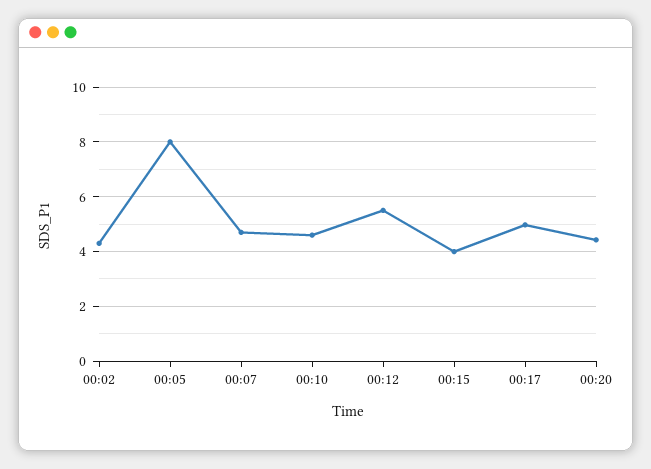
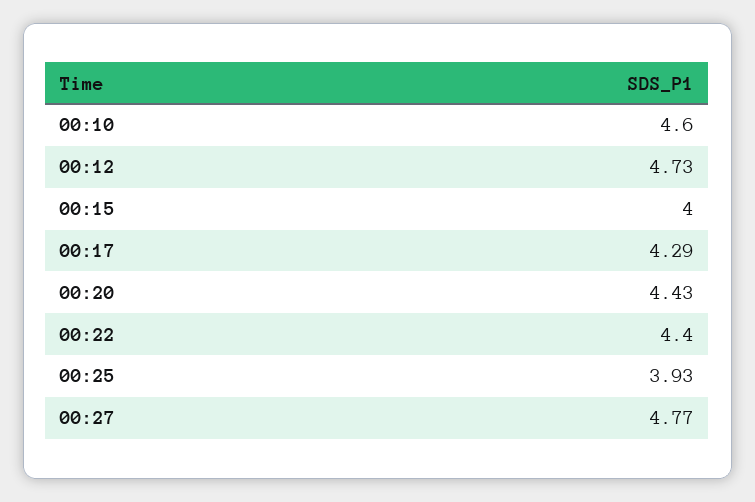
00:02: 4.25 -> none
00:05: 8 -> none
00:07: 4.75 -> none
00:12: 5.5 -> 4.73
00:17: 5 -> 4.29
00:22: none -> 4.4
00:25: none -> 3.93
00:27: none -> 4.77

